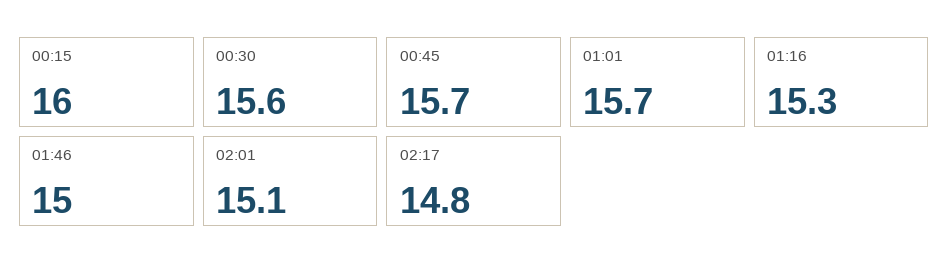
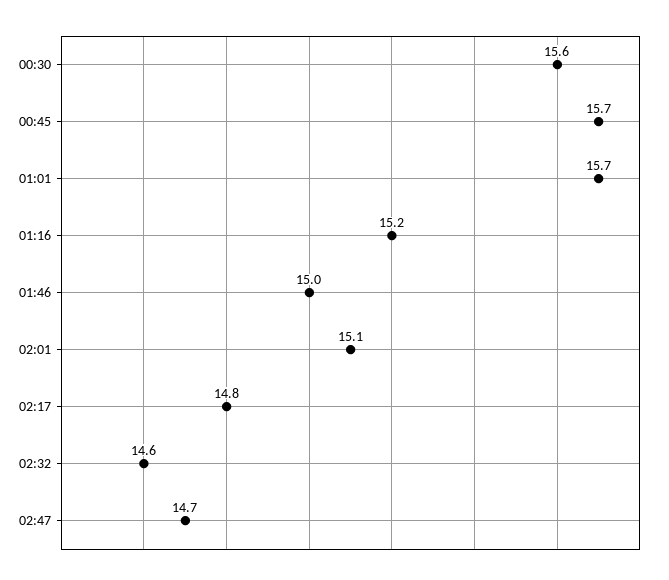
00:15: 16 -> none
01:16: 15.3 -> 15.2
02:32: none -> 14.6
02:47: none -> 14.7

